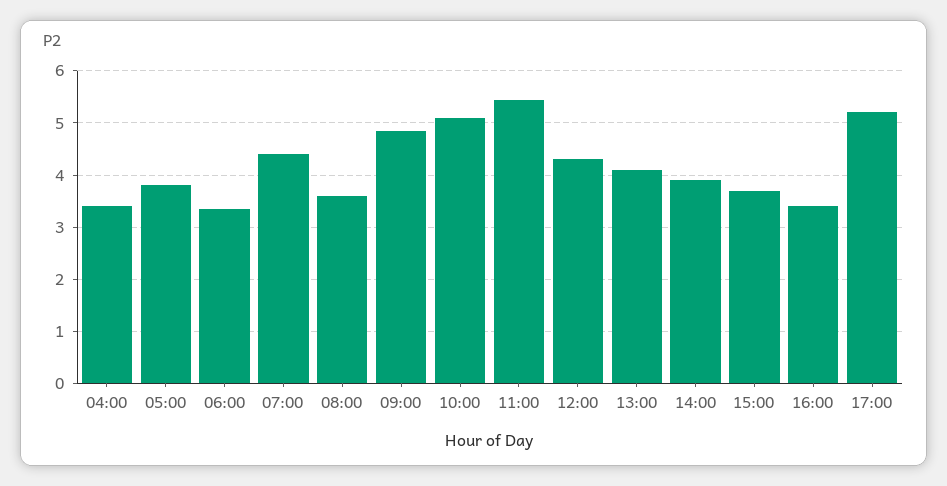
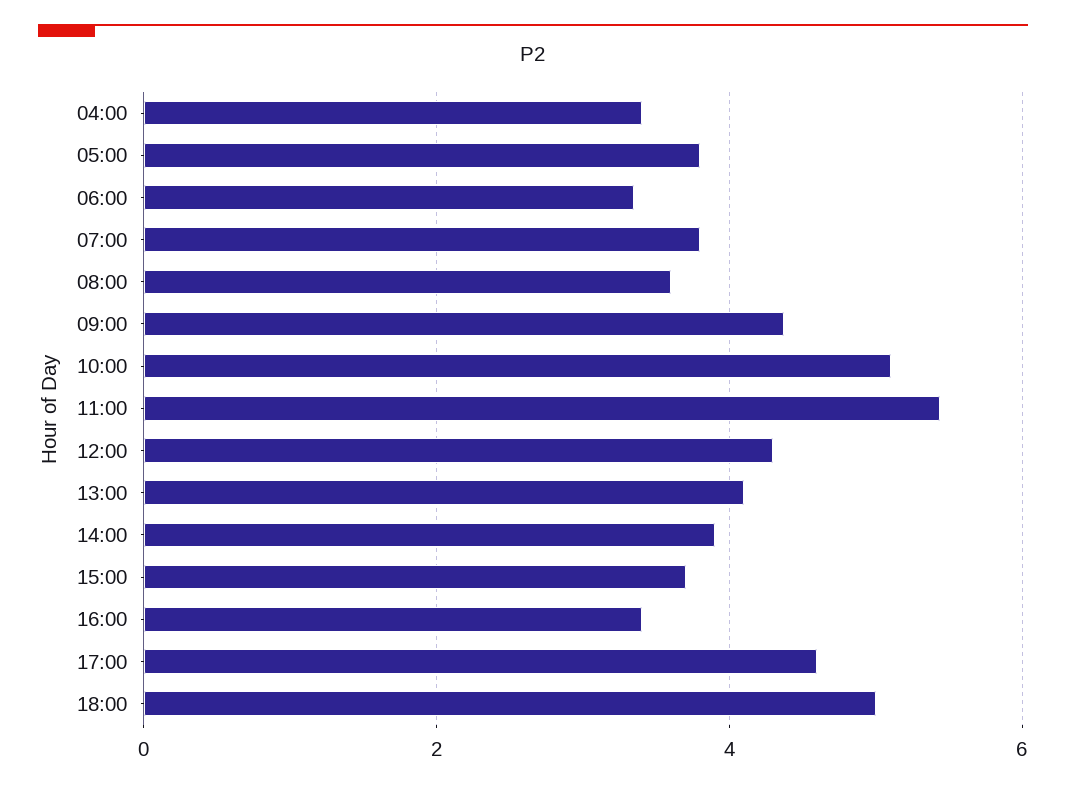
07:00: 4.4 -> 3.8
09:00: 4.8 -> 4.4
17:00: 5.2 -> 4.6
18:00: none -> 5

